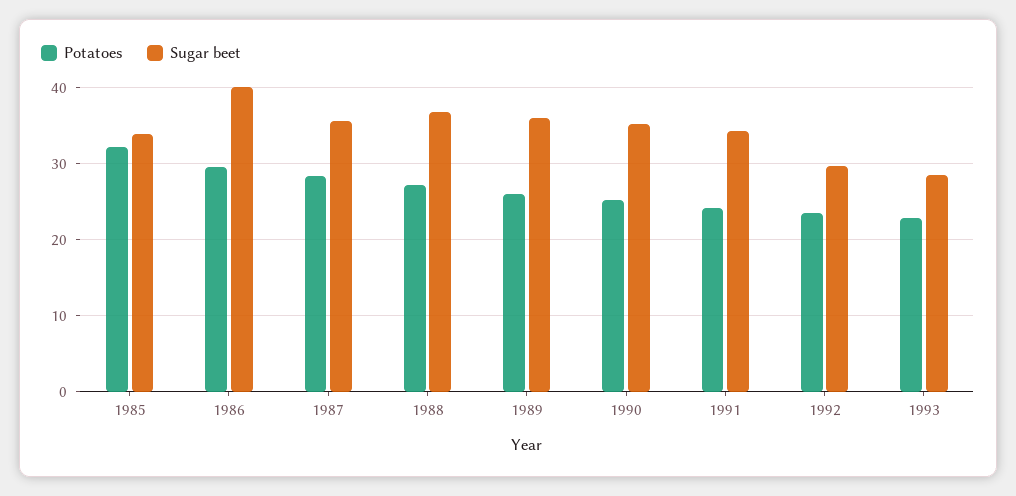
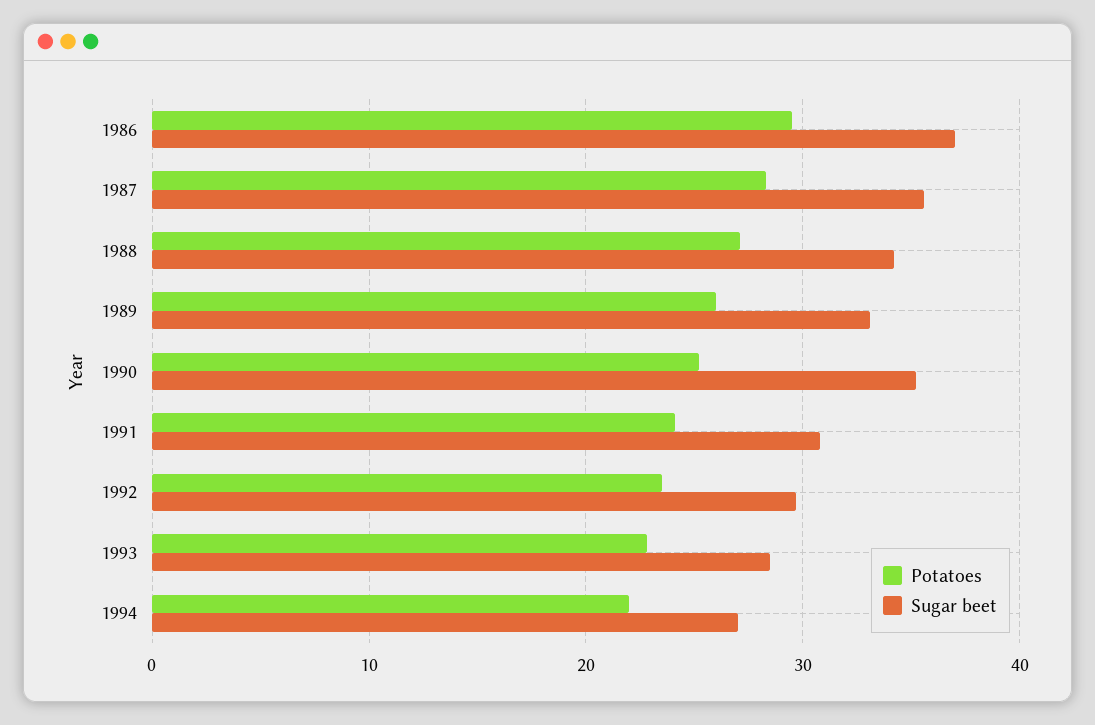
Potatoes, 1985: 32 -> none
Sugar beet, 1985: 34 -> none
Sugar beet, 1986: 40 -> 37
Sugar beet, 1988: 37 -> 34
Sugar beet, 1989: 36 -> 33
Sugar beet, 1991: 34 -> 31
Potatoes, 1994: none -> 22
Sugar beet, 1994: none -> 27

